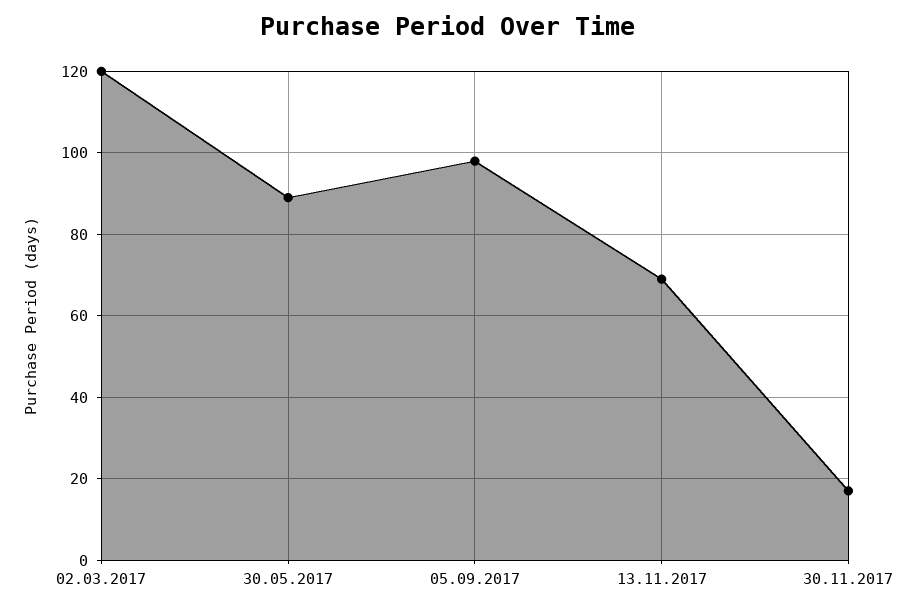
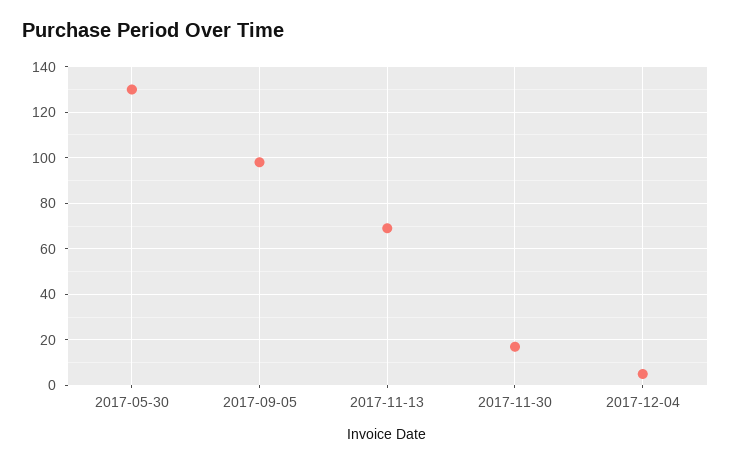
02.03.2017: 120 -> none
30.05.2017: 90 -> 130
2017-12-04: none -> 5

